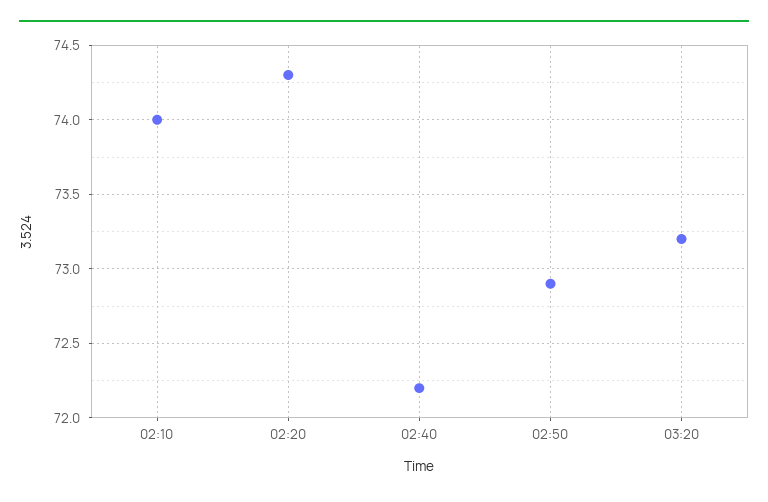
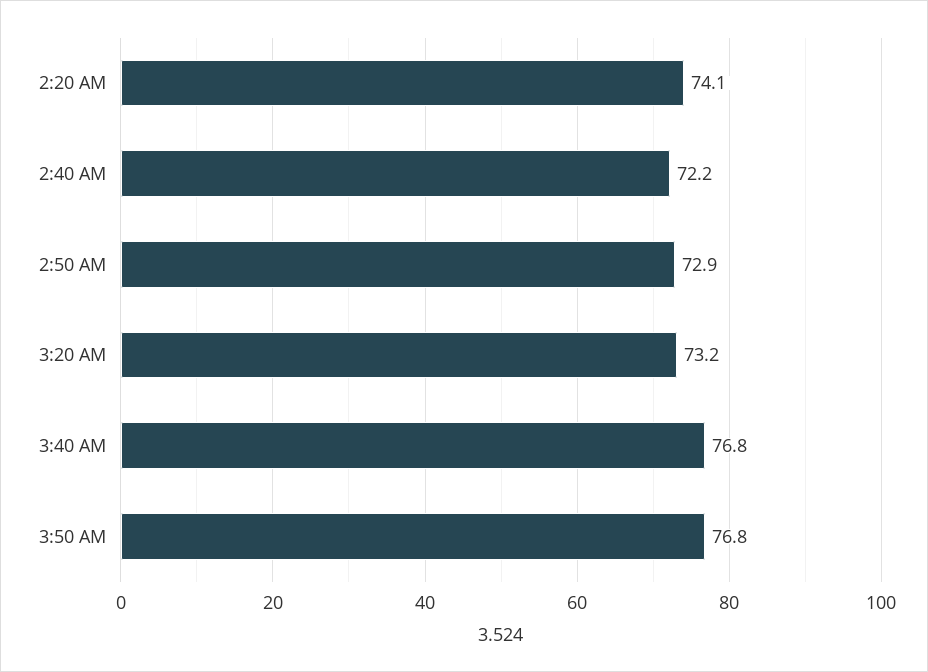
02:10: 74 -> none
02:20: 74.3 -> 74.1
3:40 AM: none -> 76.8
3:50 AM: none -> 76.8

